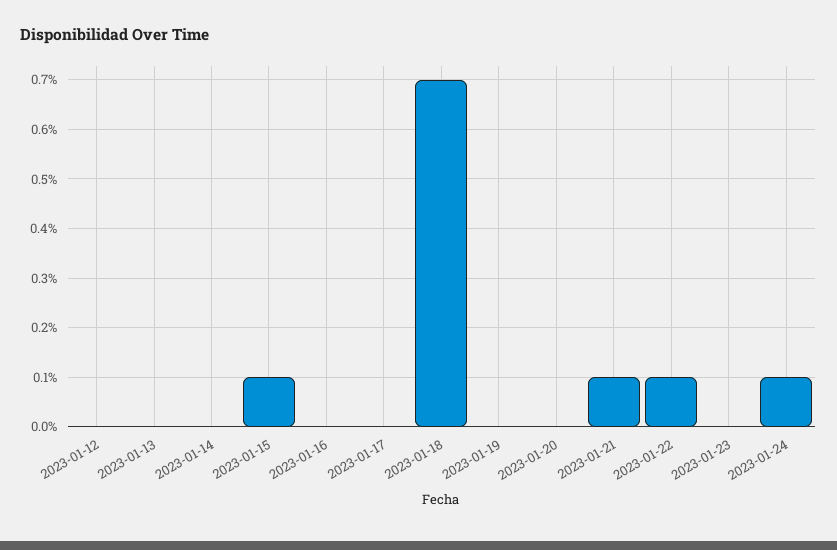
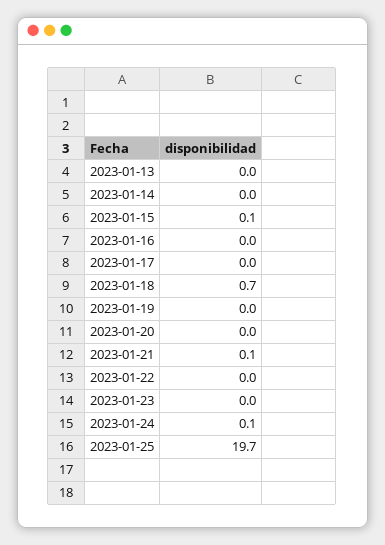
2023-01-12: 0 -> none
2023-01-22: 0.1 -> 0
2023-01-25: none -> 19.7

